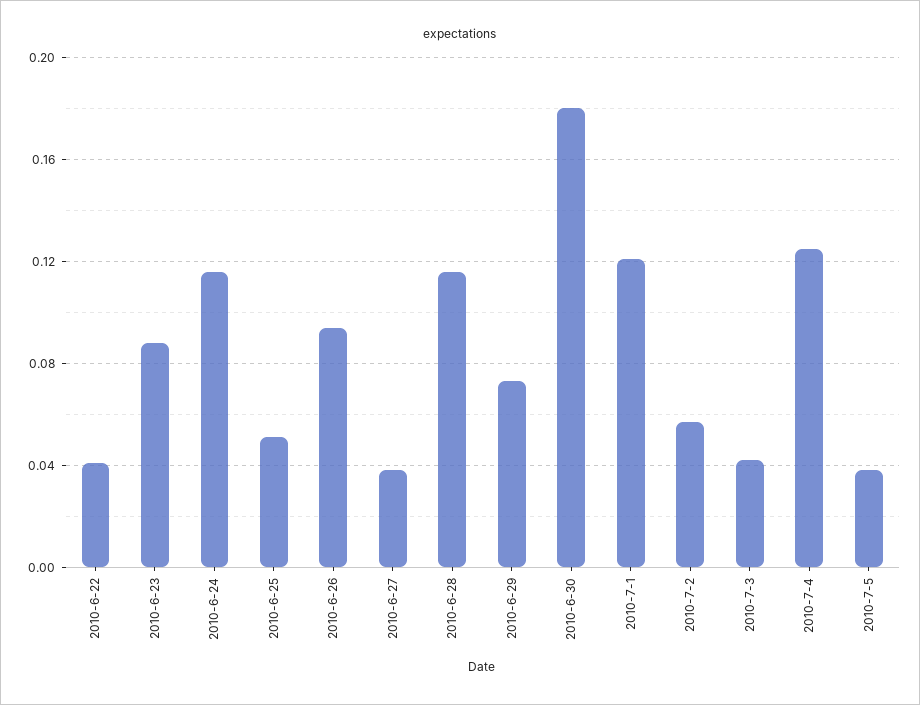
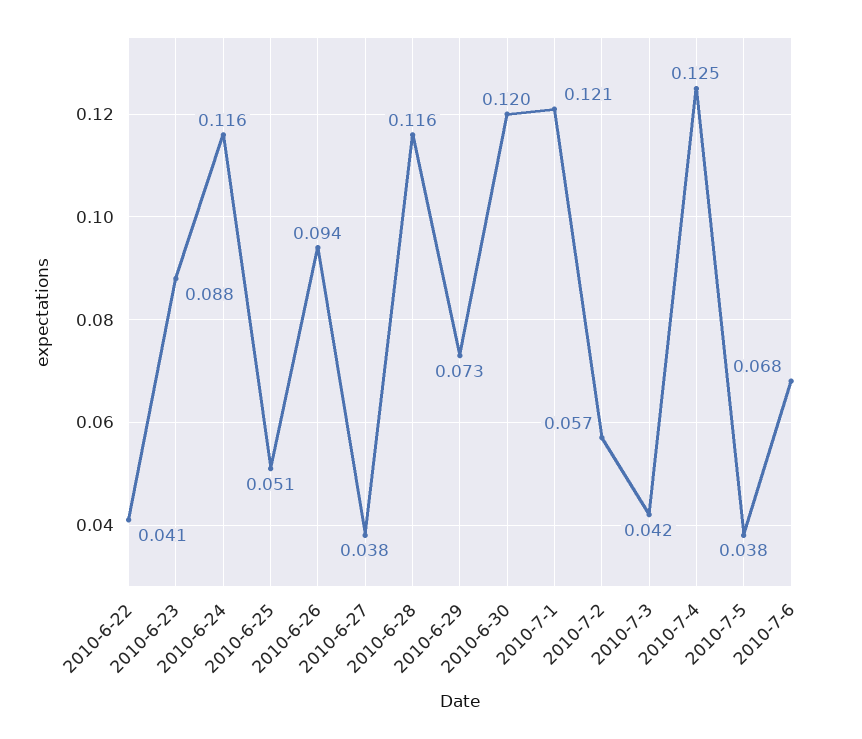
2010-6-30: 0.18 -> 0.12
2010-7-6: none -> 0.068

